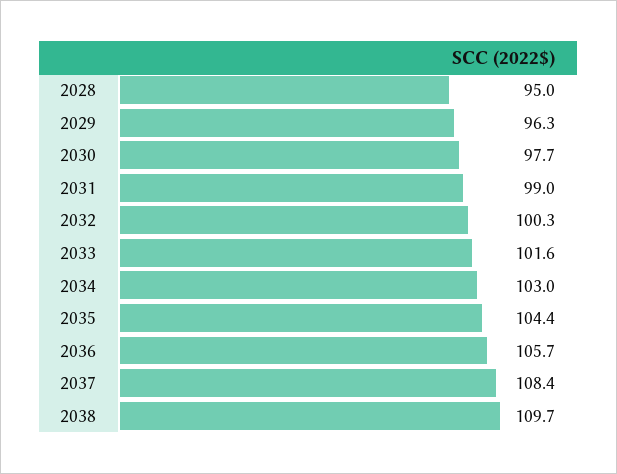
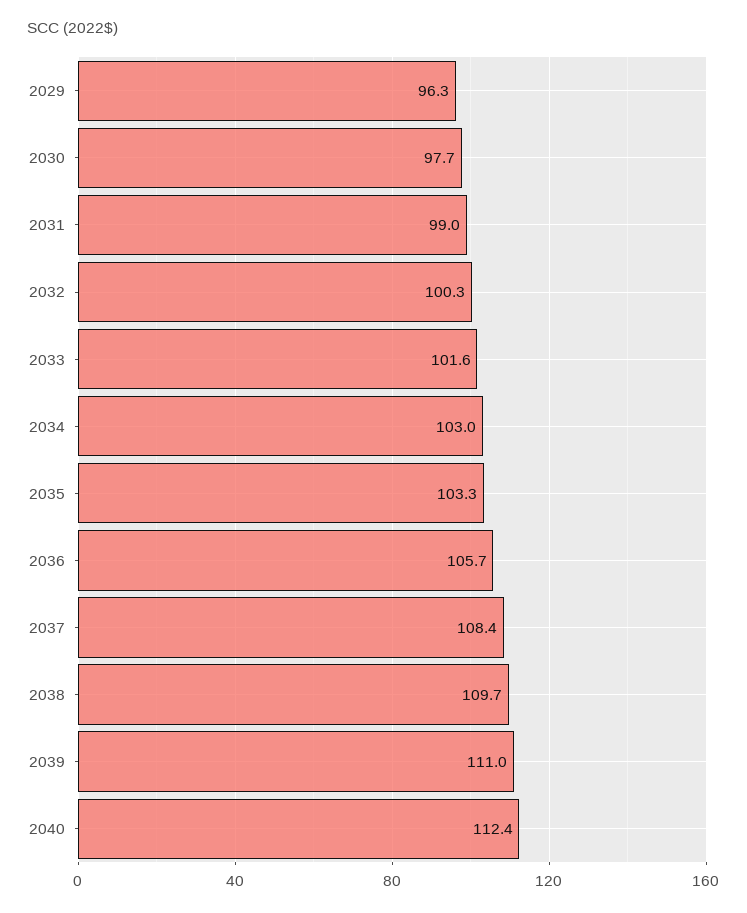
2028: 95 -> none
2035: 104.4 -> 103.3
2039: none -> 111
2040: none -> 112.4

